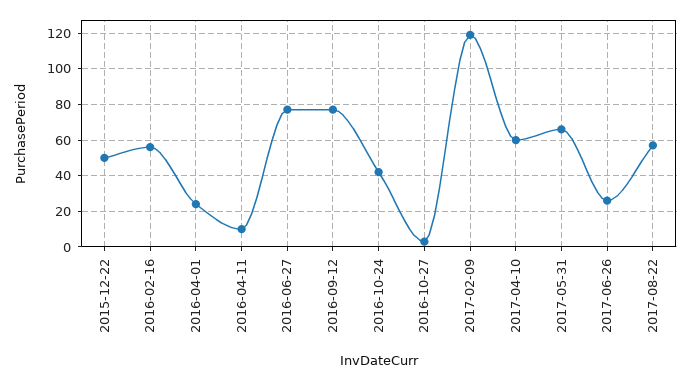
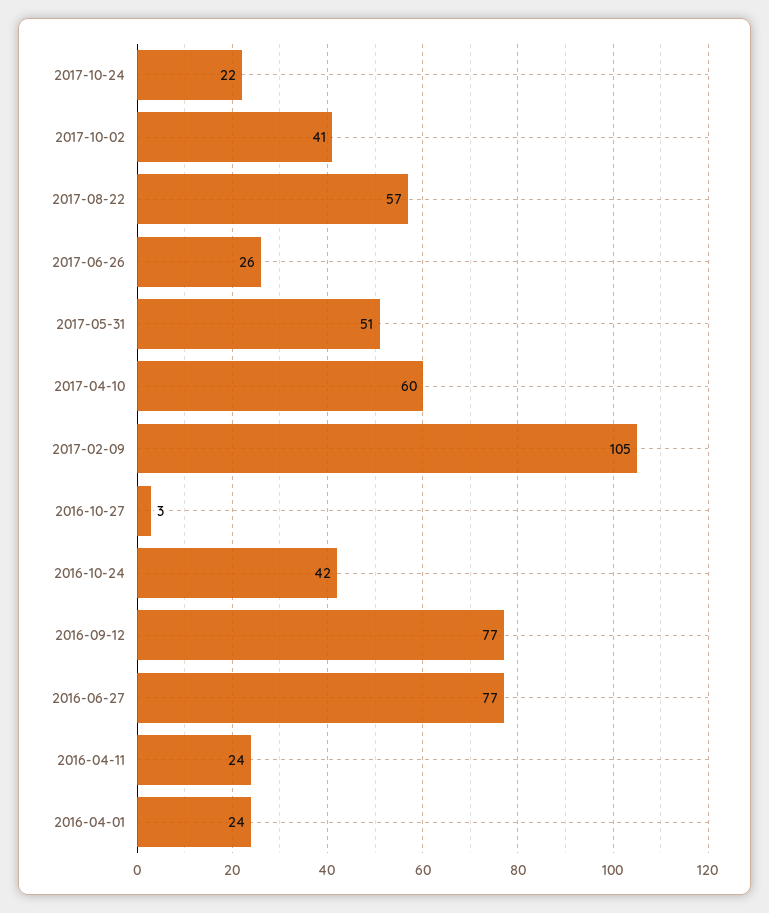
2015-12-22: 50 -> none
2016-02-16: 55 -> none
2016-04-11: 10 -> 24
2017-02-09: 120 -> 105
2017-05-31: 65 -> 51
2017-10-24: none -> 22
2017-10-02: none -> 41

